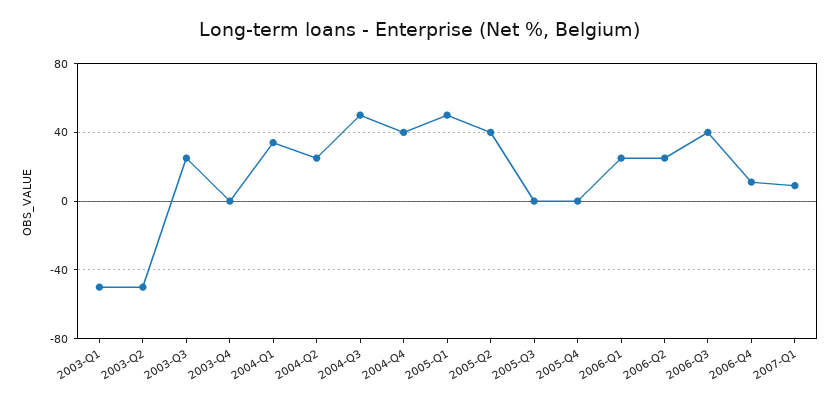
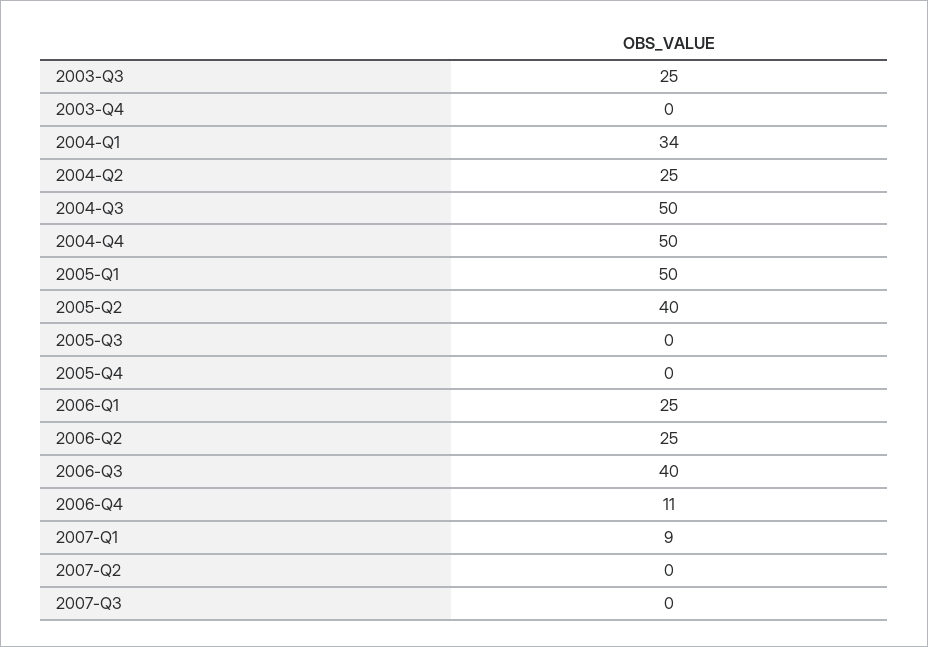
2003-Q1: -50 -> none
2003-Q2: -50 -> none
2004-Q4: 40 -> 50
2007-Q2: none -> 0
2007-Q3: none -> 0

